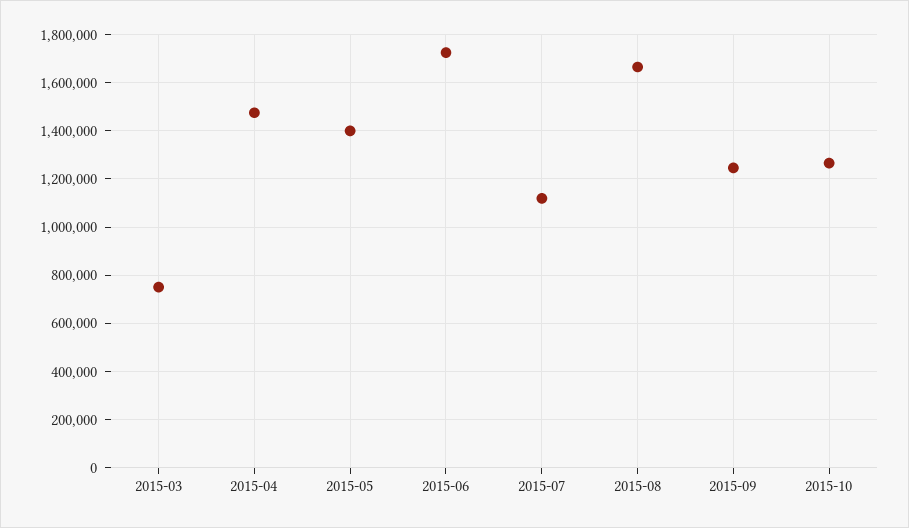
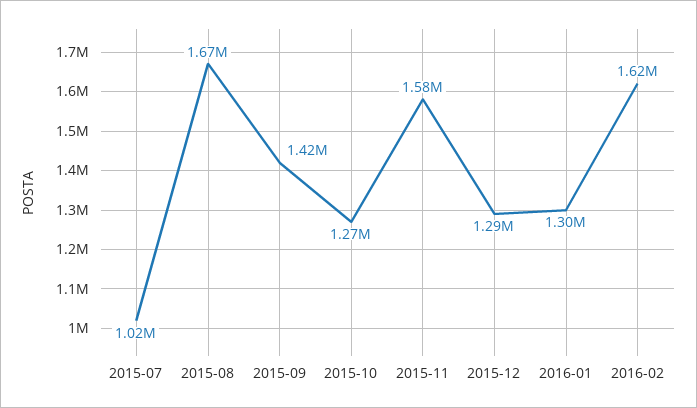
2015-03: 750000 -> none
2015-04: 1475000 -> none
2015-05: 1400000 -> none
2015-06: 1725000 -> none
2015-07: 1125000 -> 1020000
2015-09: 1250000 -> 1420000
2015-11: none -> 1580000
2015-12: none -> 1290000
2016-01: none -> 1300000
2016-02: none -> 1620000

